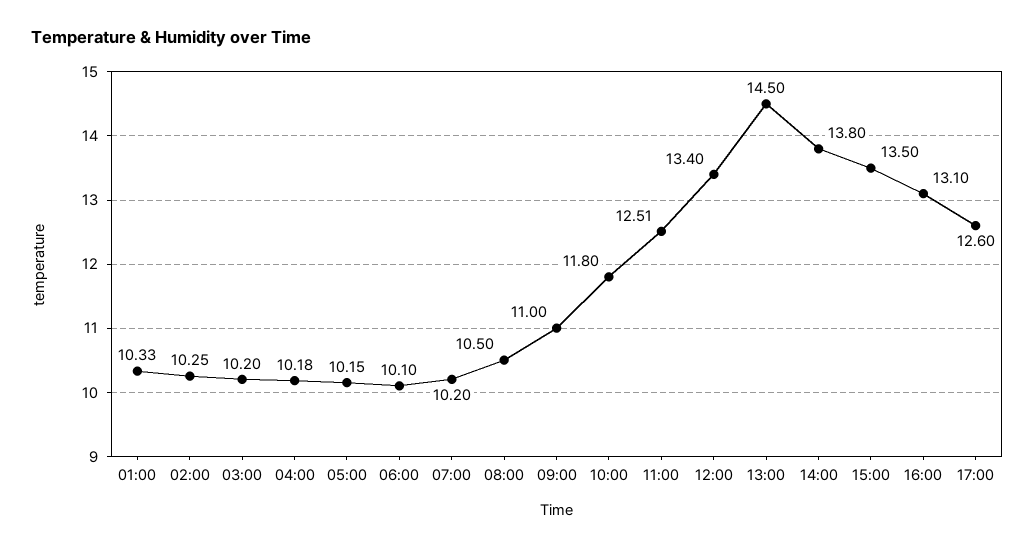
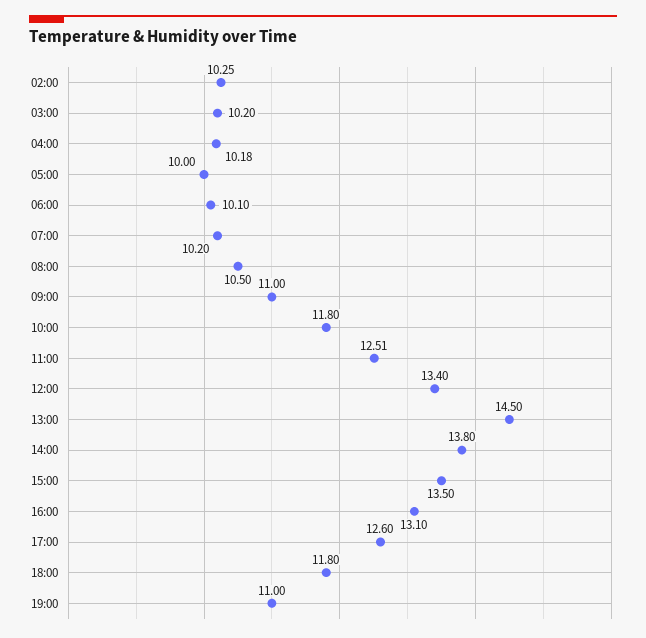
01:00: 10.33 -> none
05:00: 10.15 -> 10
18:00: none -> 11.8
19:00: none -> 11

